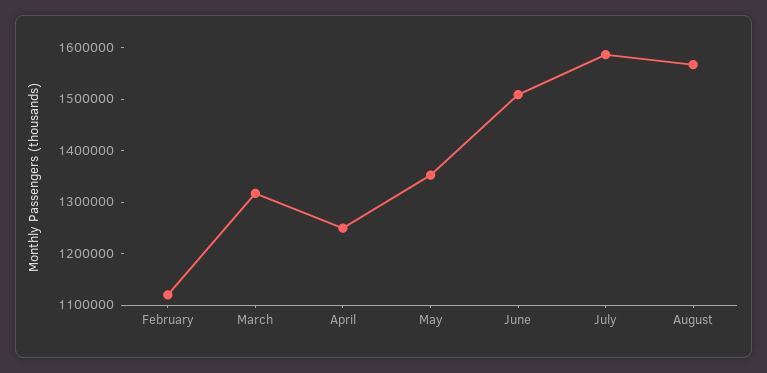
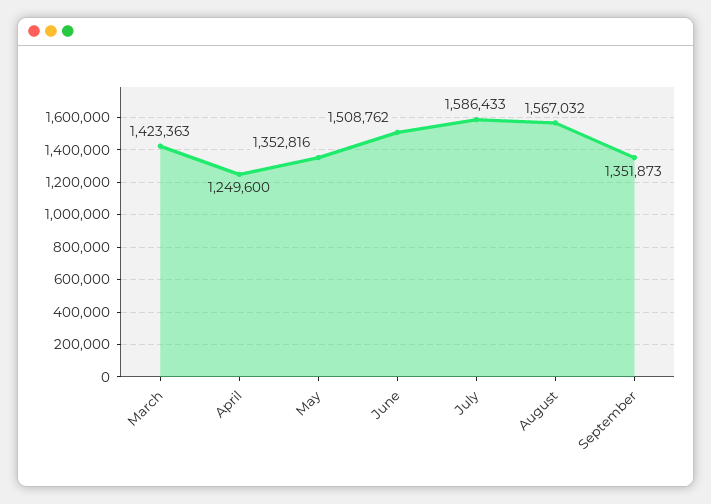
February: 1120000 -> none
March: 1320000 -> 1423363
September: none -> 1351873

